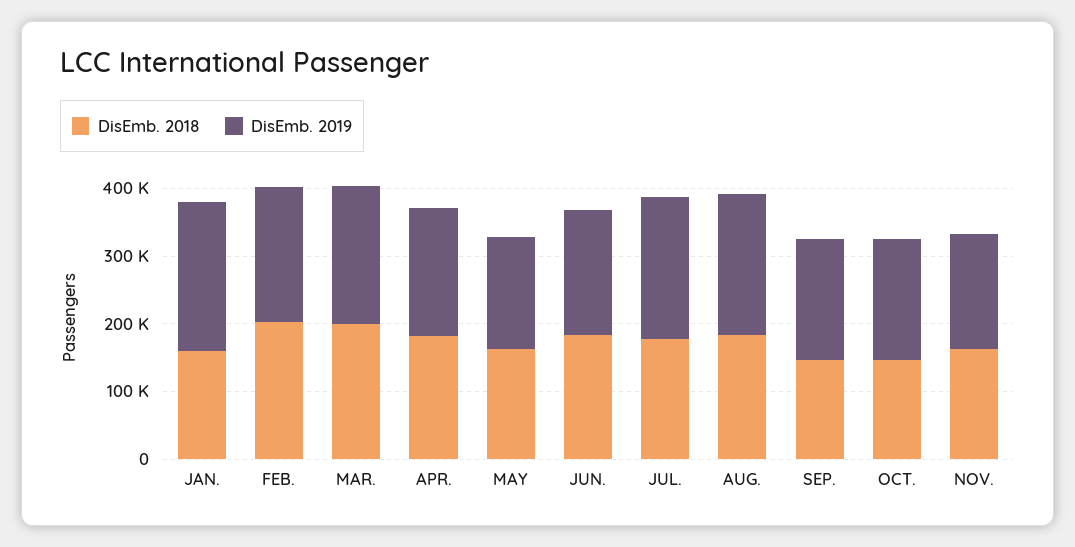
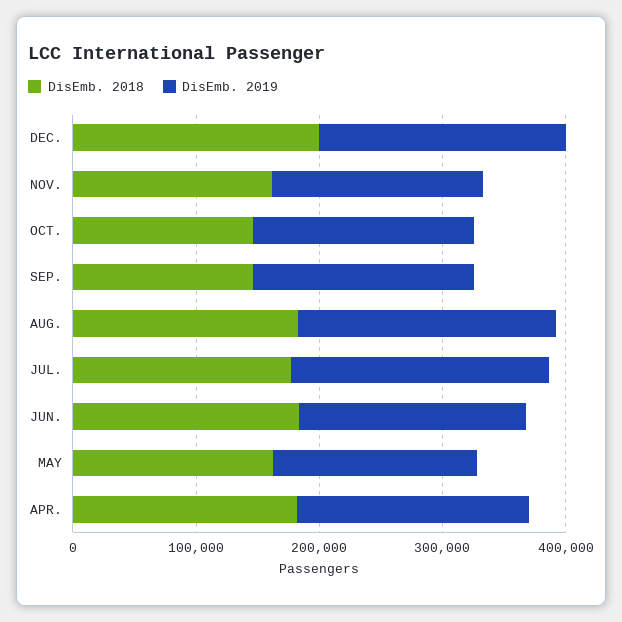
DisEmb. 2018, JAN.: 160000 -> none
DisEmb. 2019, JAN.: 220000 -> none
DisEmb. 2018, FEB.: 200000 -> none
DisEmb. 2019, FEB.: 200000 -> none
DisEmb. 2018, MAR.: 200000 -> none
DisEmb. 2019, MAR.: 200000 -> none
DisEmb. 2018, DEC.: none -> 200000
DisEmb. 2019, DEC.: none -> 200000

